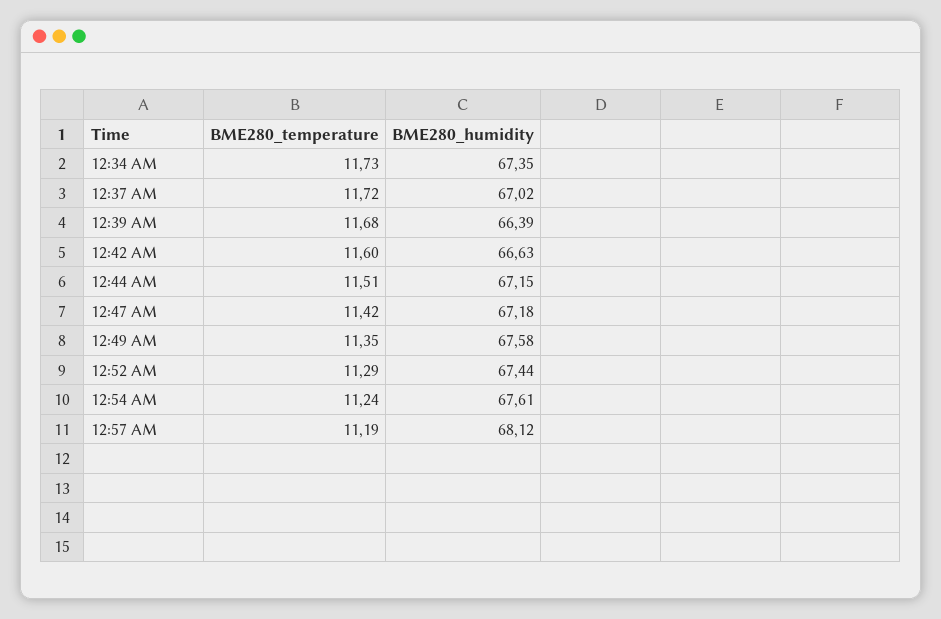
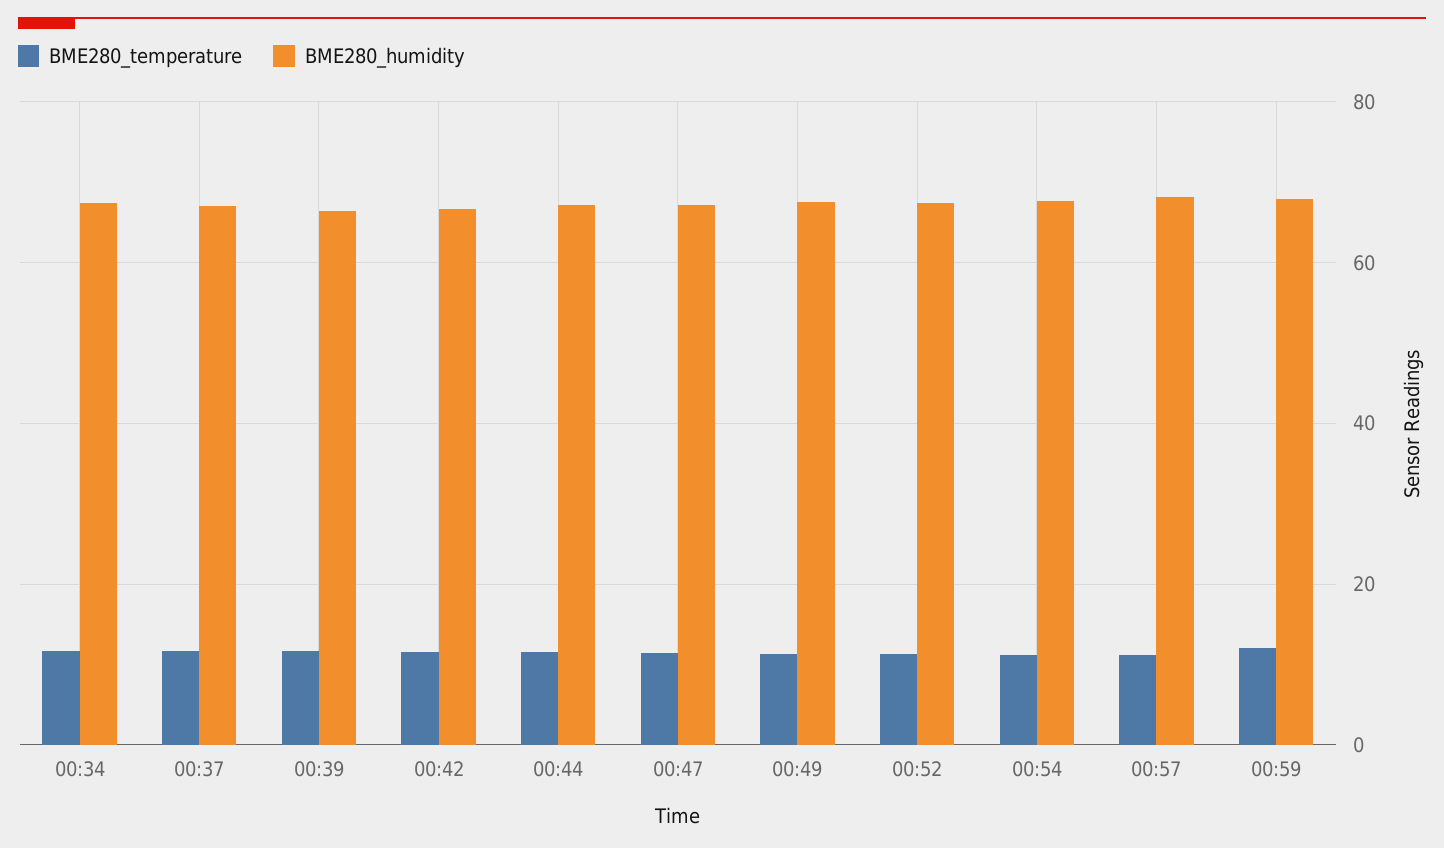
BME280_temperature, 00:59: none -> 12
BME280_humidity, 00:59: none -> 68

